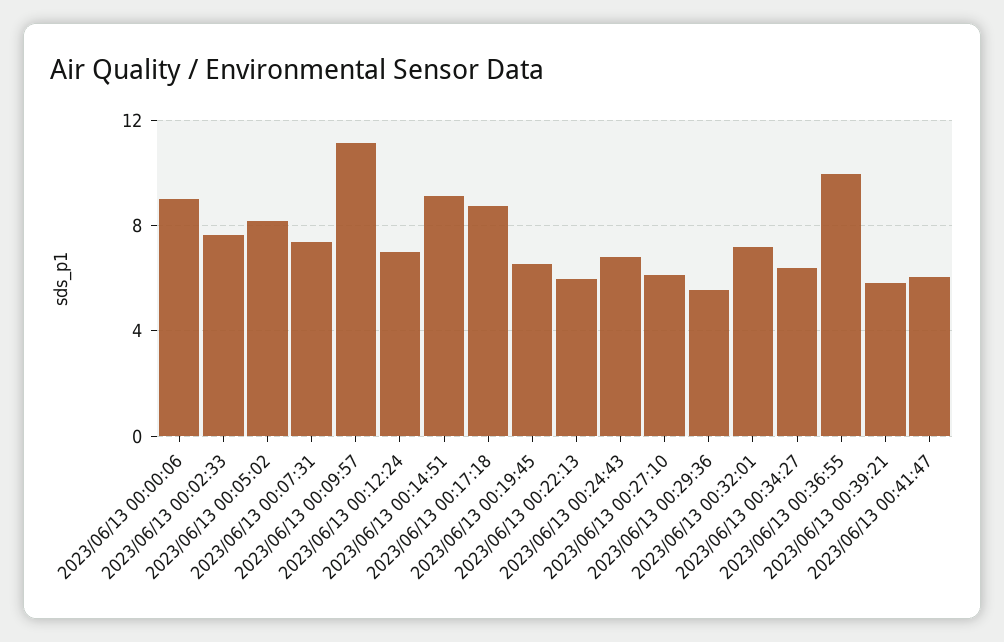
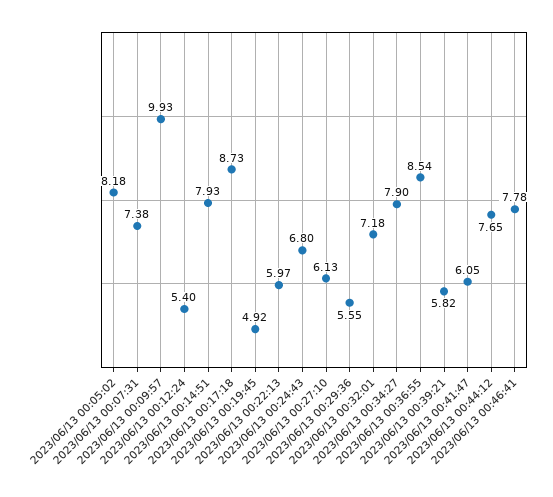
2023/06/13 00:00:06: 9 -> none
2023/06/13 00:02:33: 7.5 -> none
2023/06/13 00:09:57: 11 -> 9.93
2023/06/13 00:12:24: 7 -> 5.4
2023/06/13 00:14:51: 9 -> 7.93
2023/06/13 00:19:45: 6.5 -> 4.92
2023/06/13 00:34:27: 6.5 -> 7.9
2023/06/13 00:36:55: 10 -> 8.54
2023/06/13 00:44:12: none -> 7.65
2023/06/13 00:46:41: none -> 7.78

